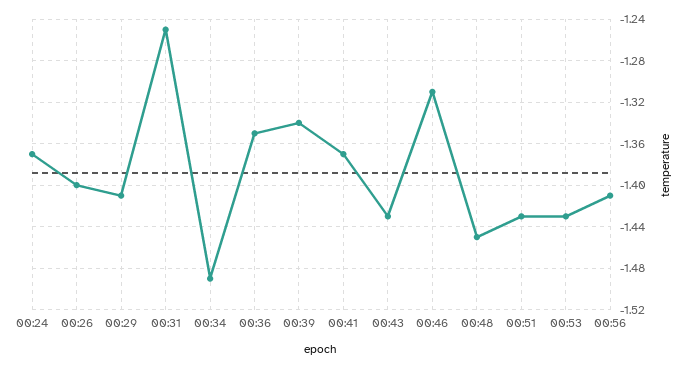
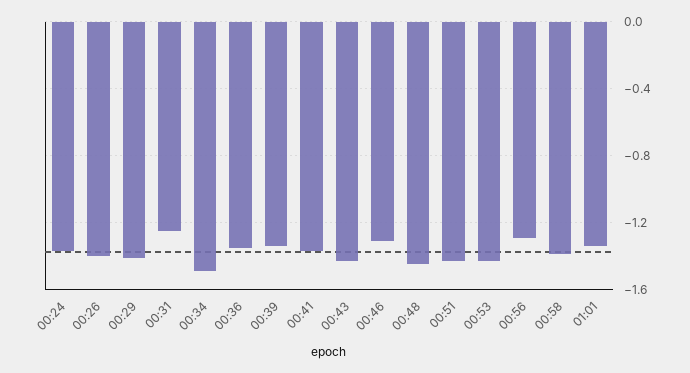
00:56: -1.41 -> -1.3
00:58: none -> -1.4
01:01: none -> -1.35

